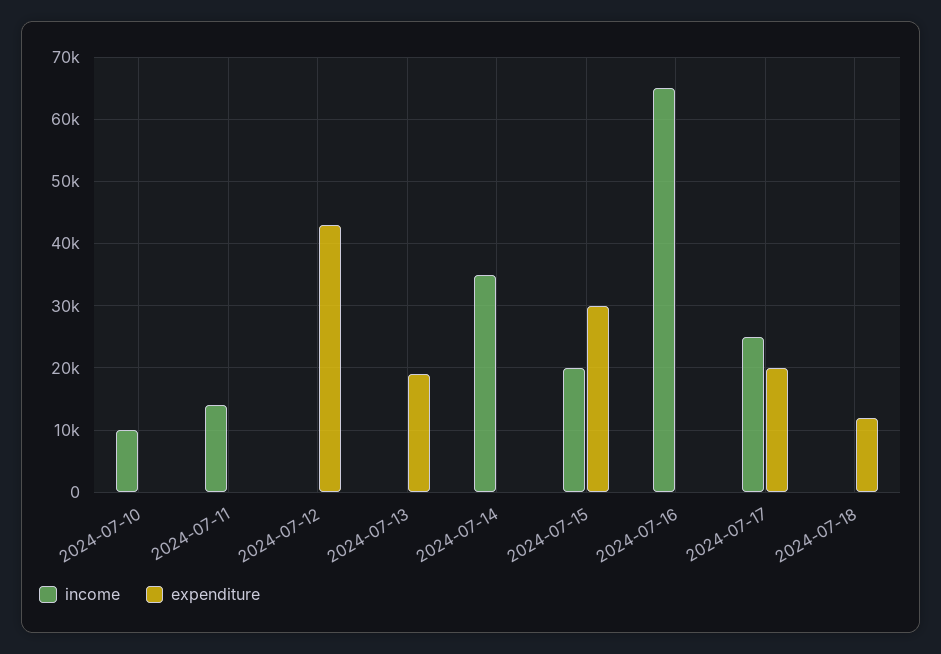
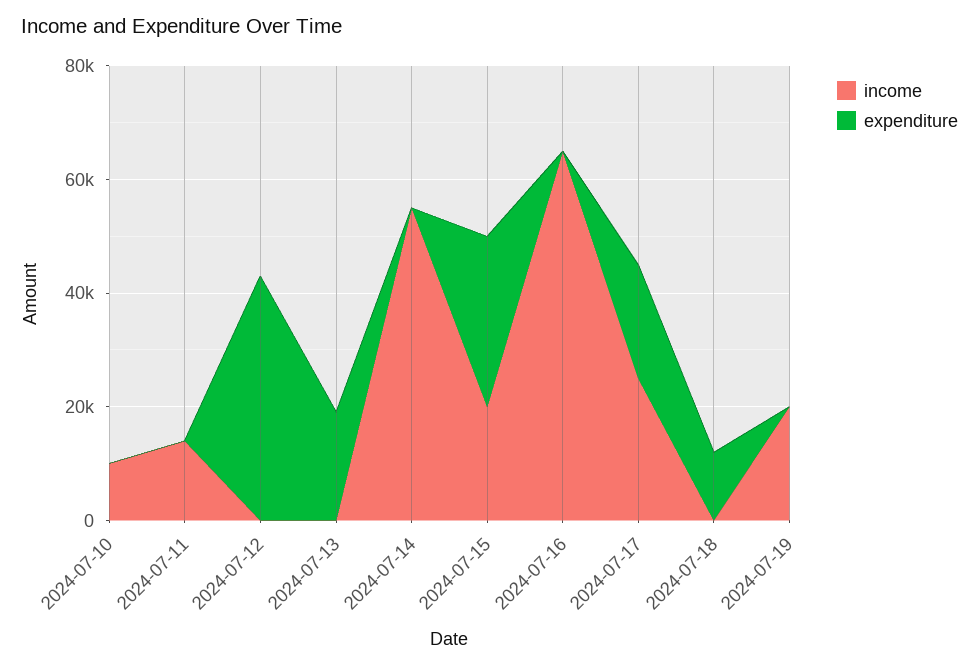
income, 2024-07-14: 35000 -> 55000
income, 2024-07-19: none -> 20000
expenditure, 2024-07-19: none -> 0

